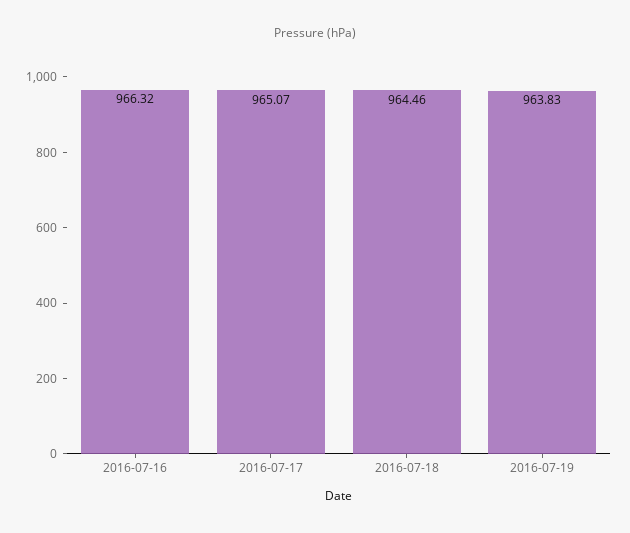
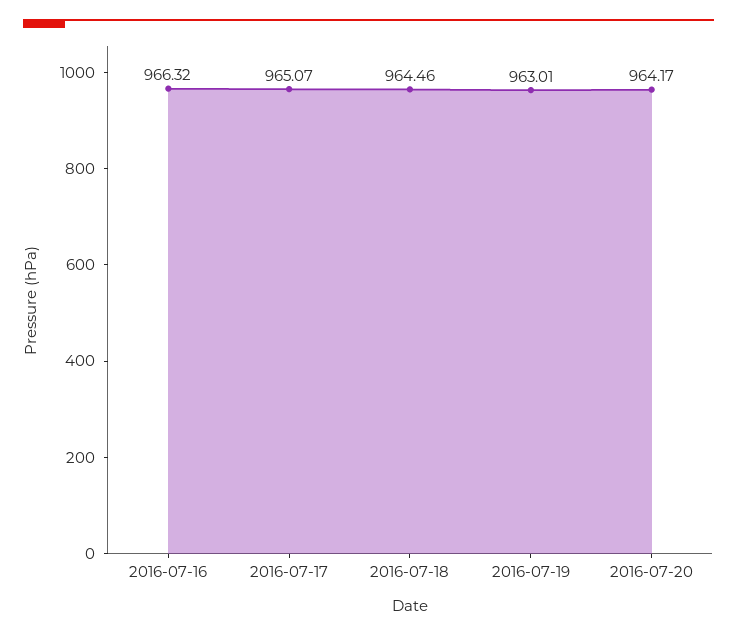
2016-07-19: 963.83 -> 963.01
2016-07-20: none -> 964.17

